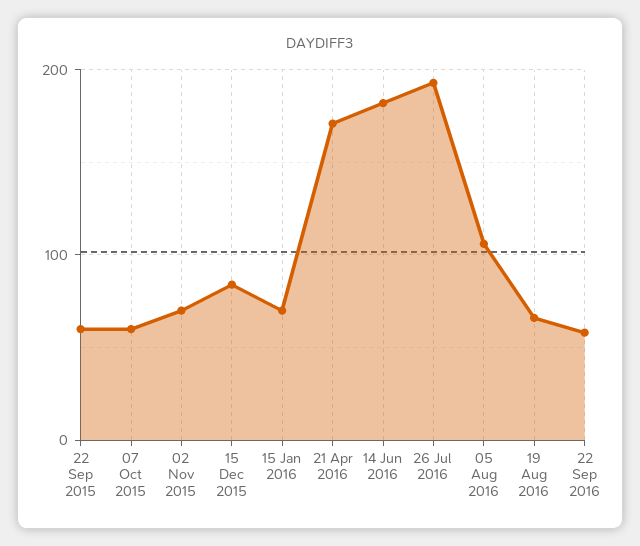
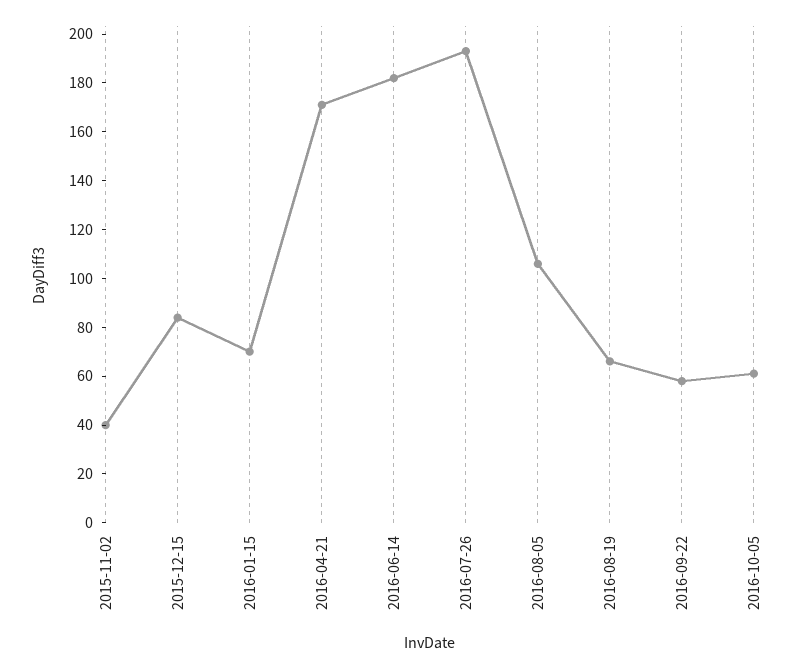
22 Sep 2015: 60 -> none
07 Oct 2015: 60 -> none
02 Nov 2015: 70 -> 40
2016-10-05: none -> 60

